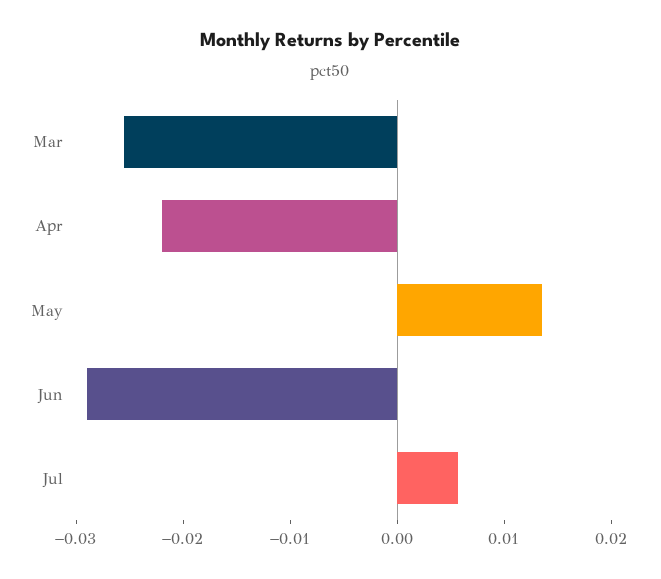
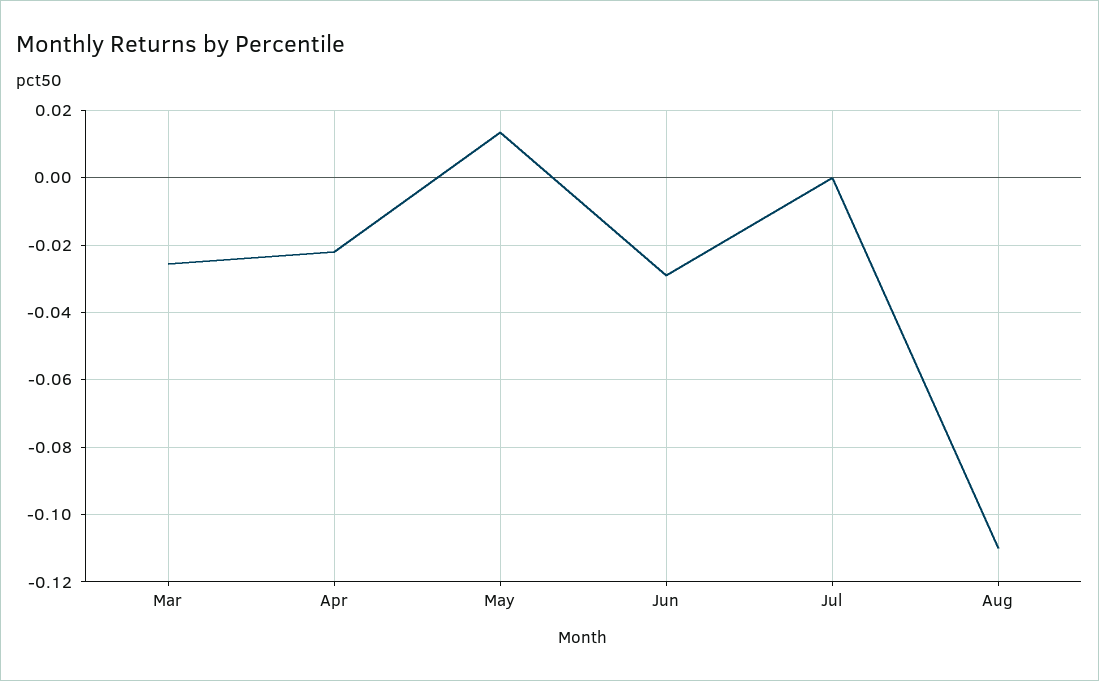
Jul: 0.006 -> 0
Aug: none -> -0.11

